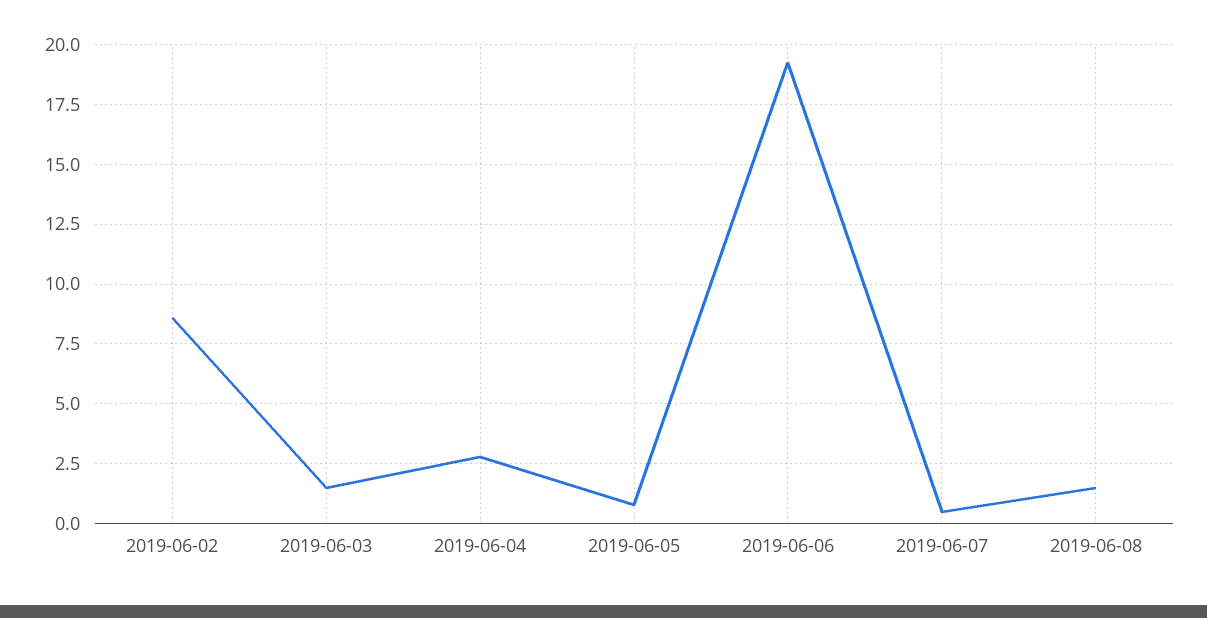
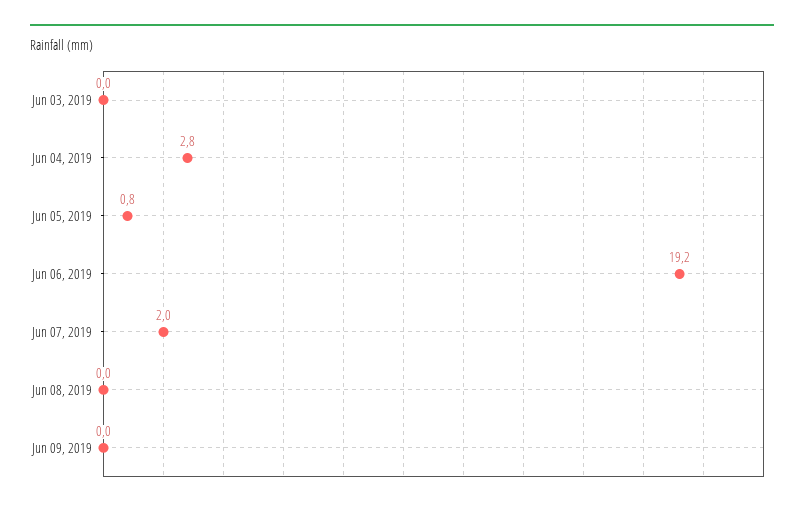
2019-06-02: 8.5 -> none
2019-06-03: 1.5 -> 0
2019-06-07: 0.5 -> 2
2019-06-08: 1.5 -> 0
Jun 09, 2019: none -> 0

